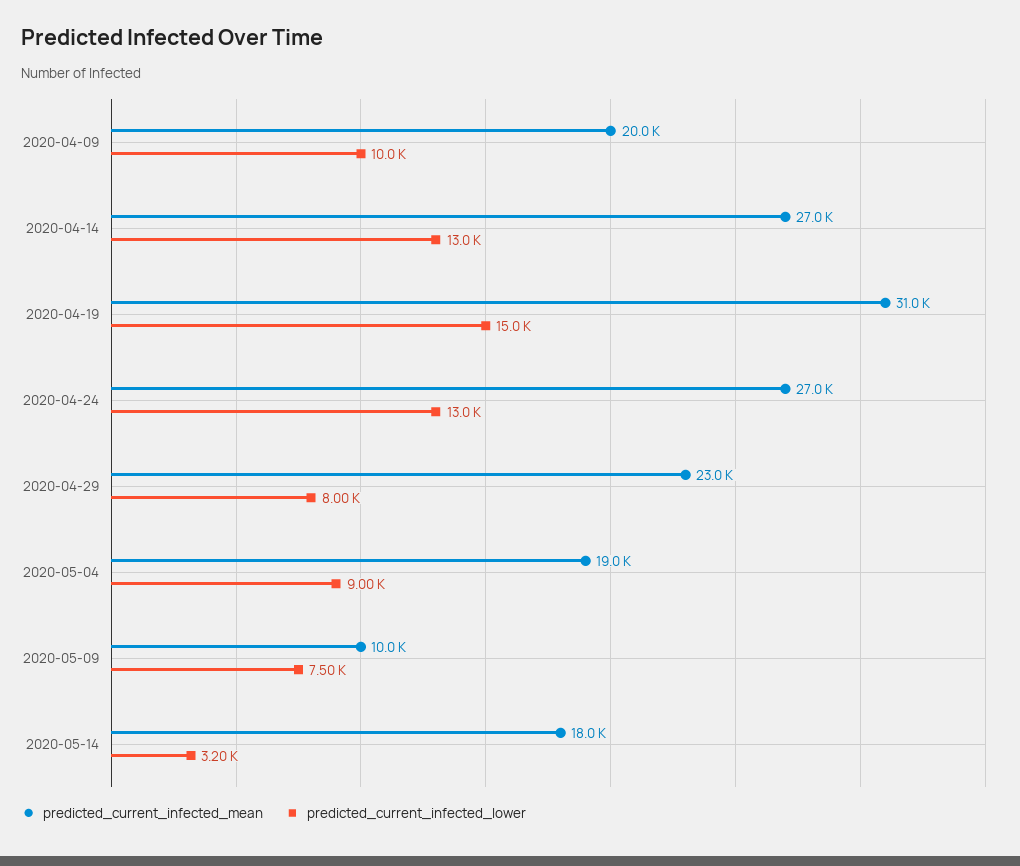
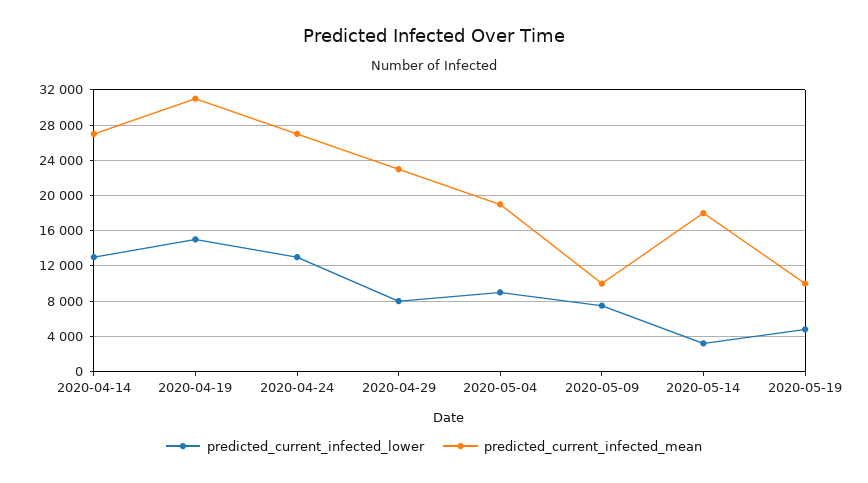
predicted_current_infected_mean, 2020-04-09: 20000 -> none
predicted_current_infected_lower, 2020-04-09: 10000 -> none
predicted_current_infected_lower, 2020-05-19: none -> 5000
predicted_current_infected_mean, 2020-05-19: none -> 10000

